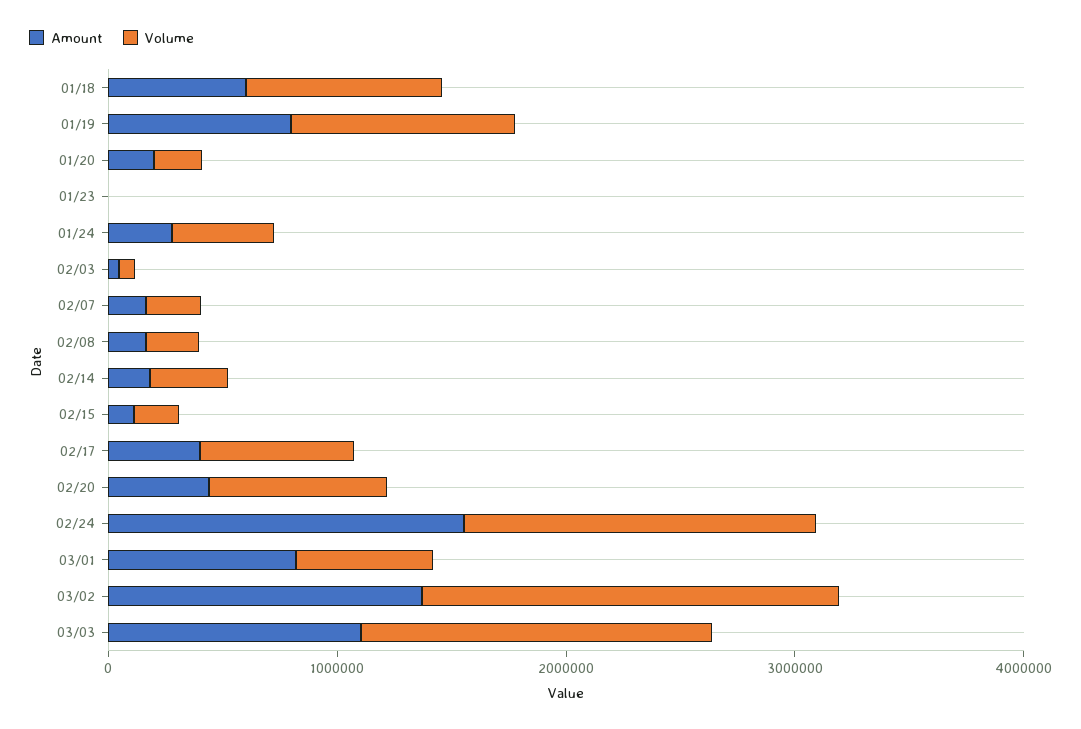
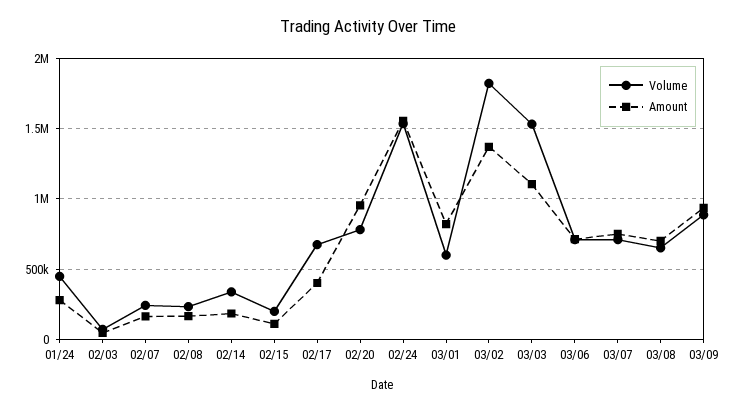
Amount, 01/18: 600000 -> none
Volume, 01/18: 800000 -> none
Amount, 01/19: 800000 -> none
Volume, 01/19: 1000000 -> none
Amount, 01/20: 200000 -> none
Volume, 01/20: 200000 -> none
Amount, 01/23: 0 -> none
Volume, 01/23: 0 -> none
Amount, 02/20: 400000 -> 950000
Volume, 03/06: none -> 700000
Amount, 03/06: none -> 700000
Volume, 03/07: none -> 700000
Amount, 03/07: none -> 750000
Volume, 03/08: none -> 650000
Amount, 03/08: none -> 700000
Volume, 03/09: none -> 900000
Amount, 03/09: none -> 950000

